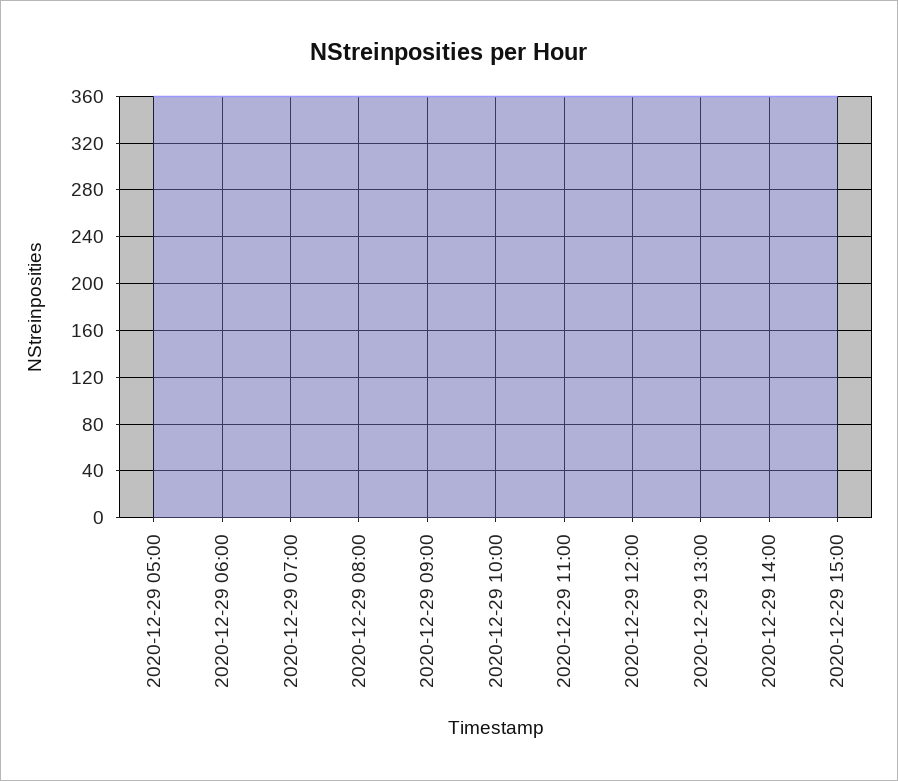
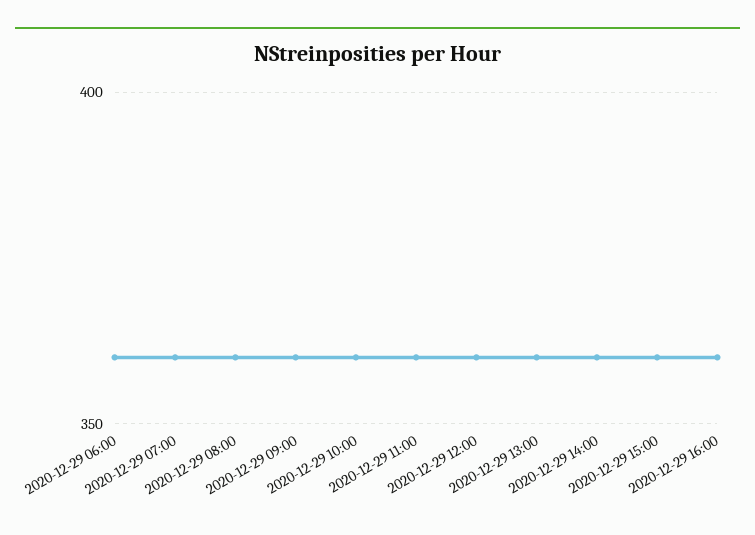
2020-12-29 05:00: 360 -> none
2020-12-29 16:00: none -> 360

